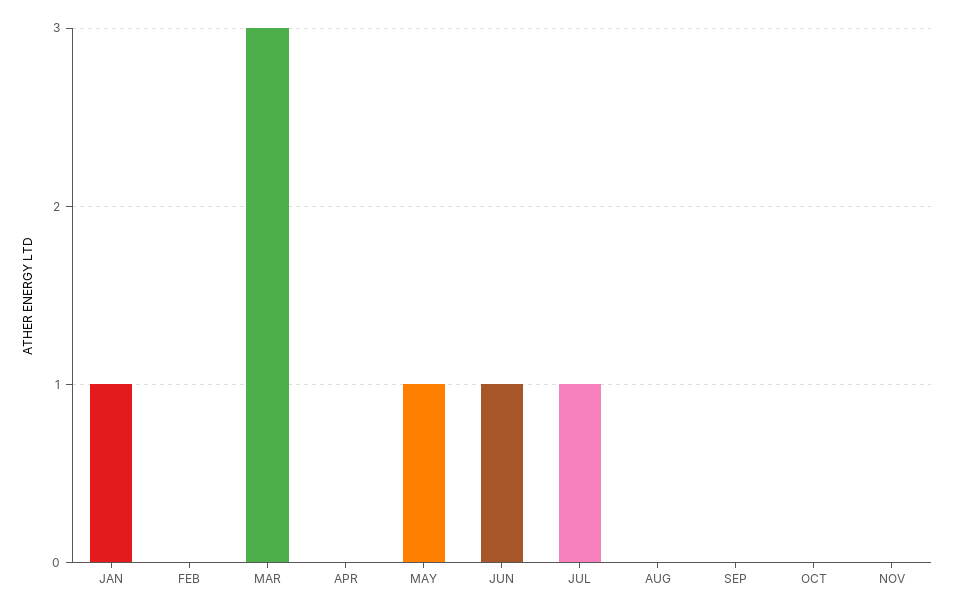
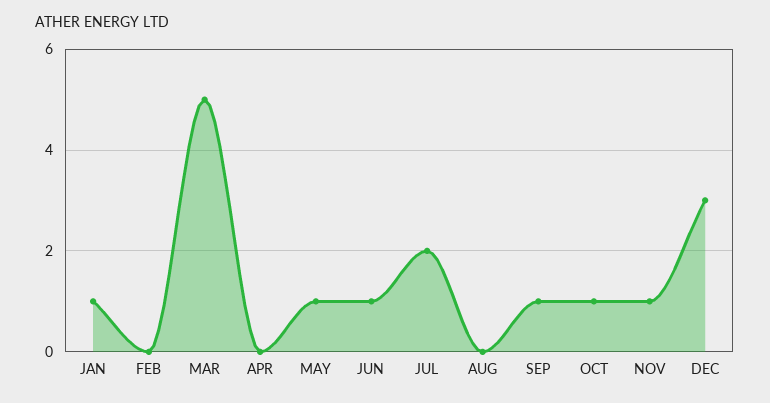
MAR: 3 -> 5
JUL: 1 -> 2
SEP: 0 -> 1
OCT: 0 -> 1
NOV: 0 -> 1
DEC: none -> 3

